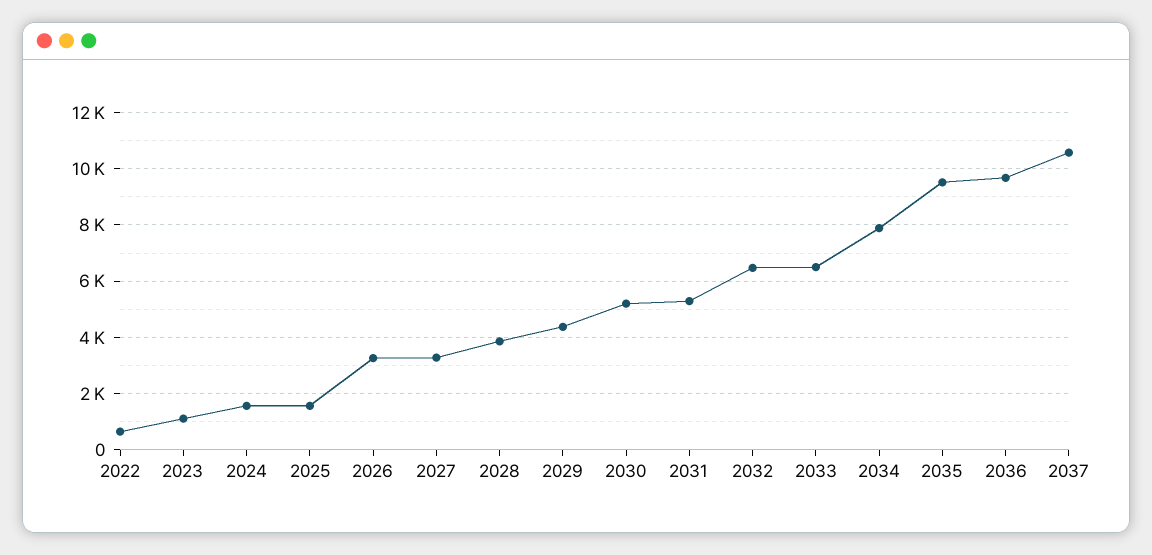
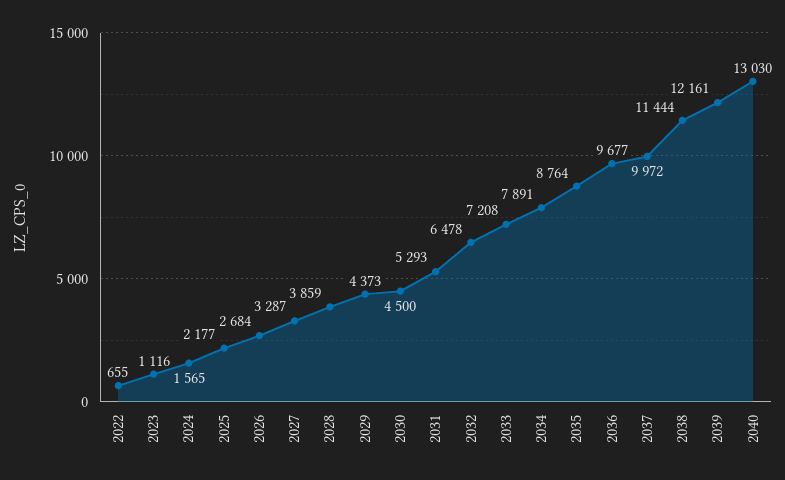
2025: 1500 -> 2177
2026: 3250 -> 2684
2030: 5250 -> 4500
2033: 6500 -> 7208
2035: 9500 -> 8764
2037: 10500 -> 9972
2038: none -> 11444
2039: none -> 12161
2040: none -> 13030

